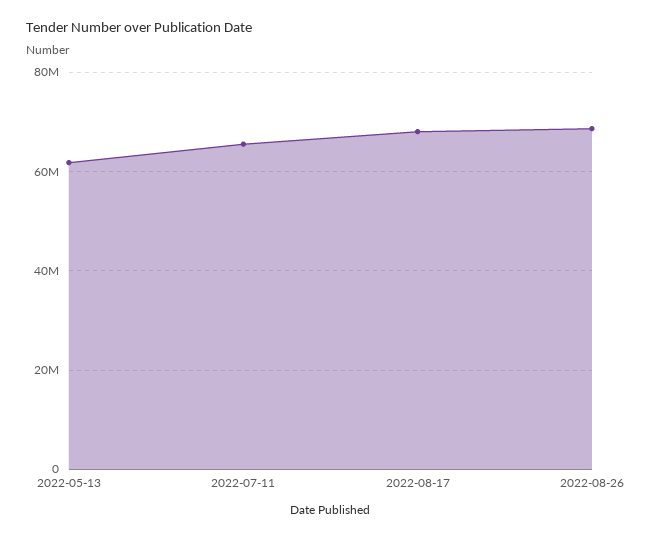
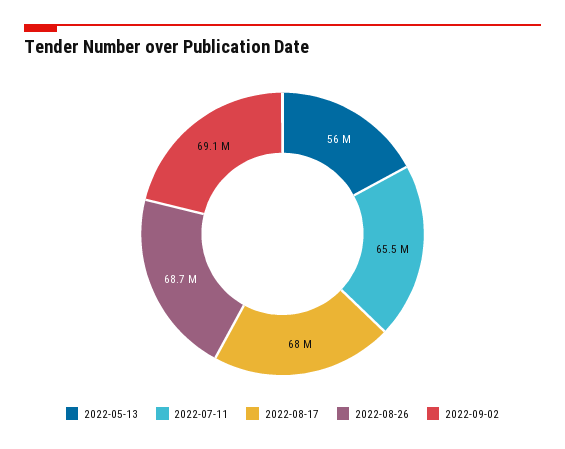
2022-05-13: 62000000 -> 56000000
2022-09-02: none -> 69100000

